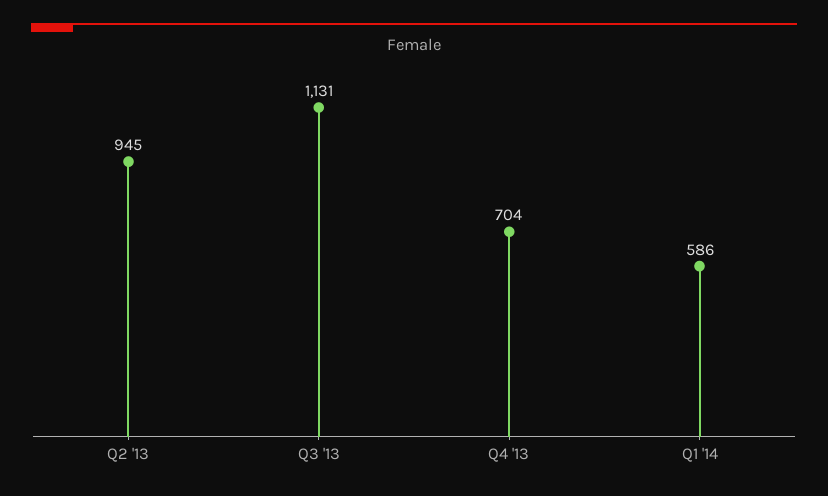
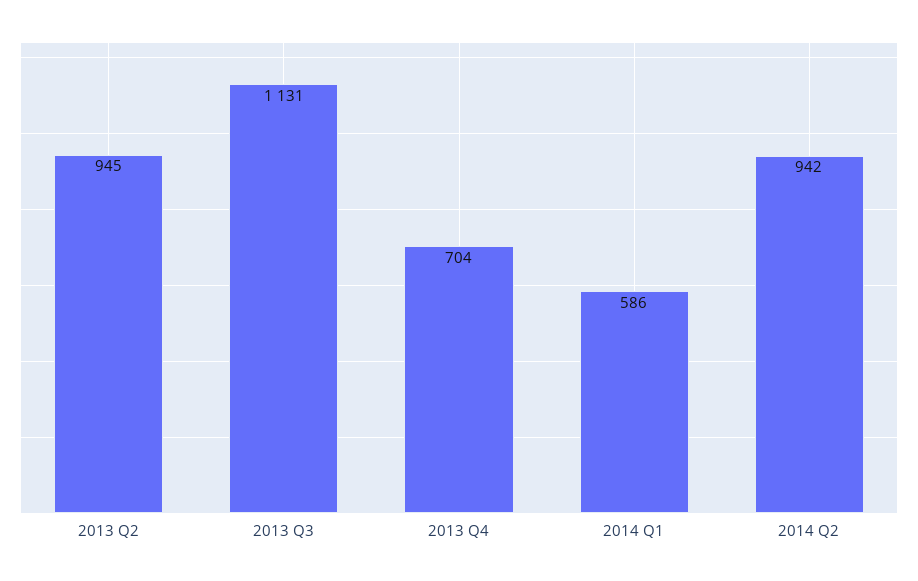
2014 Q2: none -> 942

